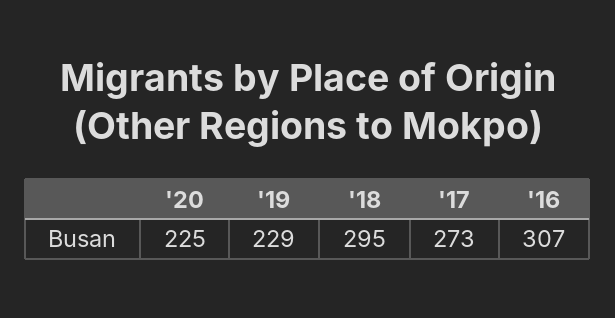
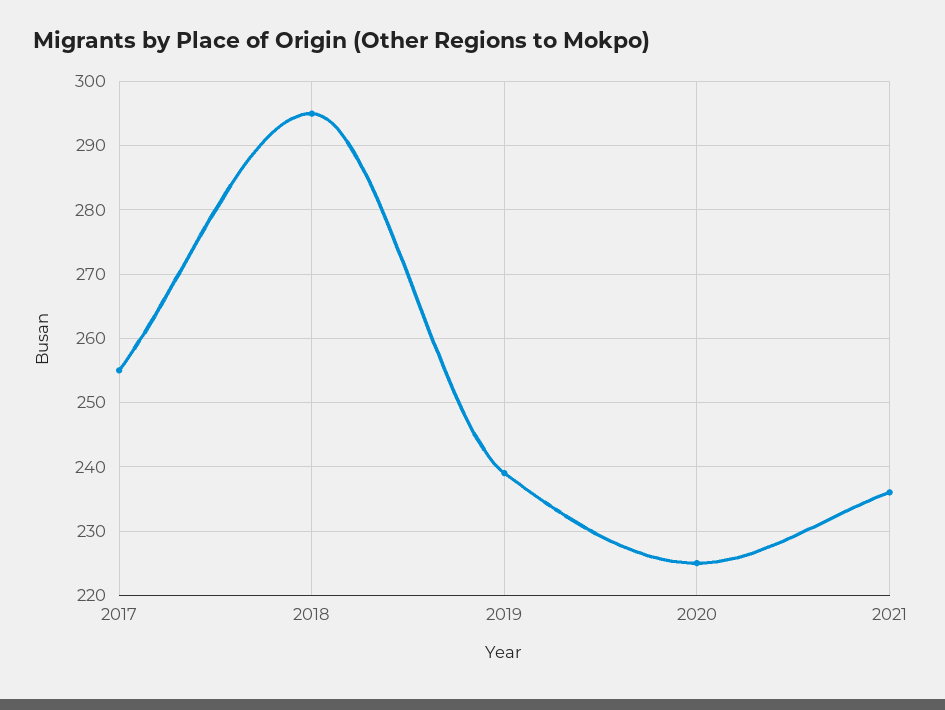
'19: 229 -> 239
'17: 273 -> 255
'16: 307 -> none
2021: none -> 236

